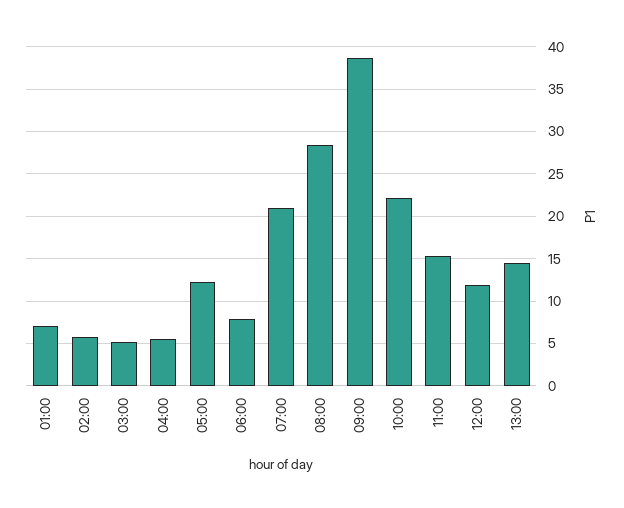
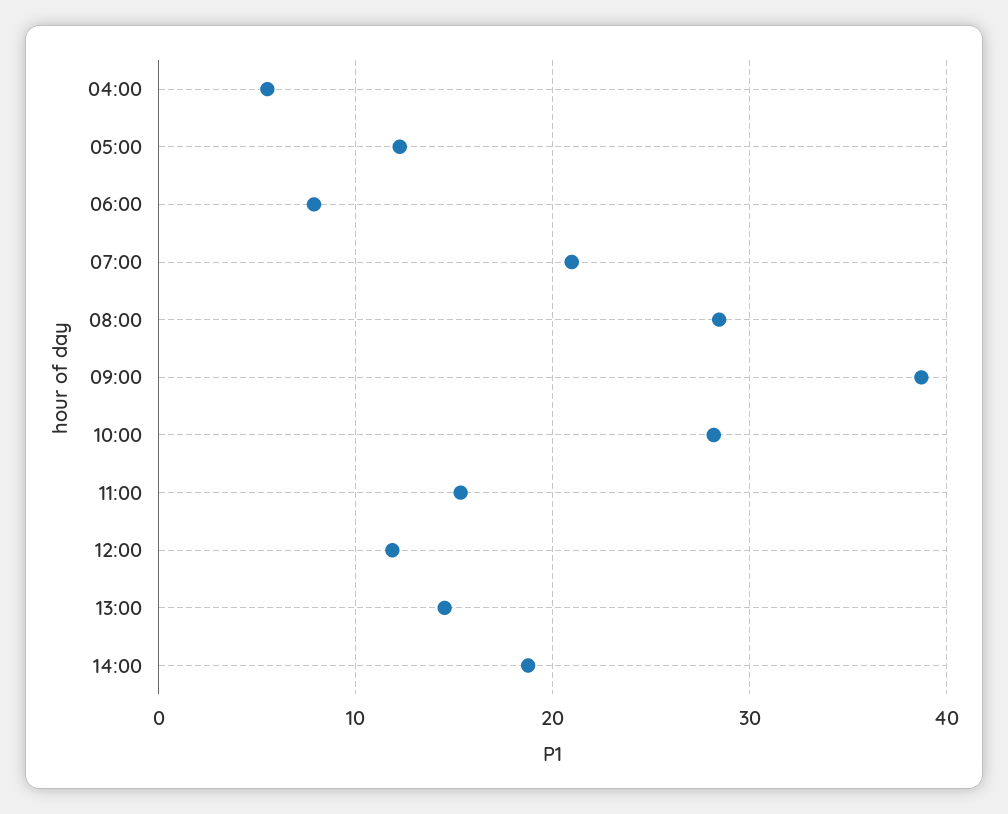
01:00: 7 -> none
02:00: 6 -> none
03:00: 5 -> none
10:00: 22 -> 28
14:00: none -> 19

